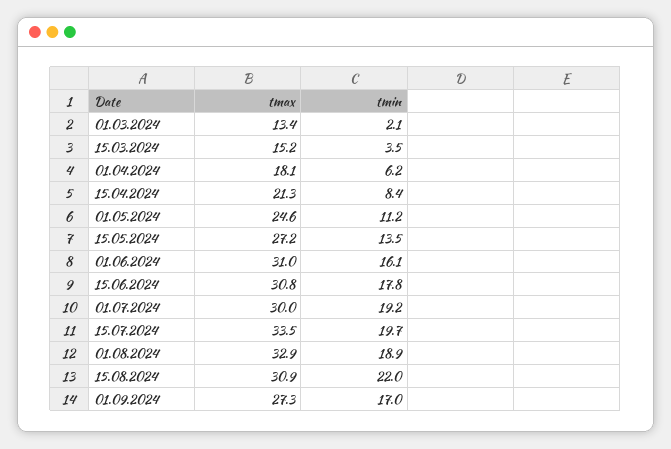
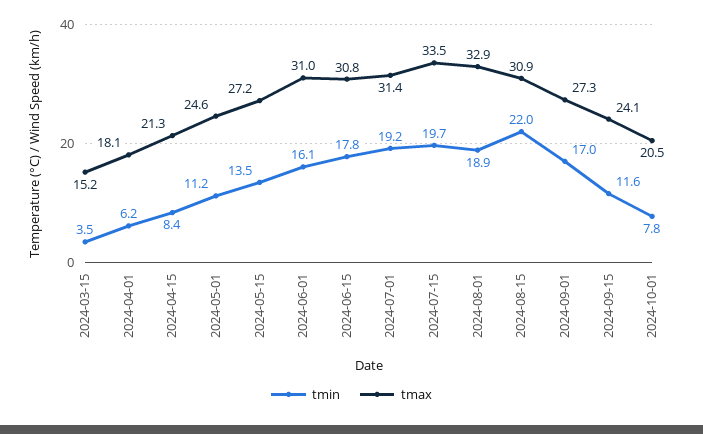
tmax, 01.03.2024: 13.4 -> none
tmin, 01.03.2024: 2.1 -> none
tmax, 01.07.2024: 30 -> 31.4
tmin, 2024-09-15: none -> 11.6
tmax, 2024-09-15: none -> 24.1
tmin, 2024-10-01: none -> 7.8
tmax, 2024-10-01: none -> 20.5

